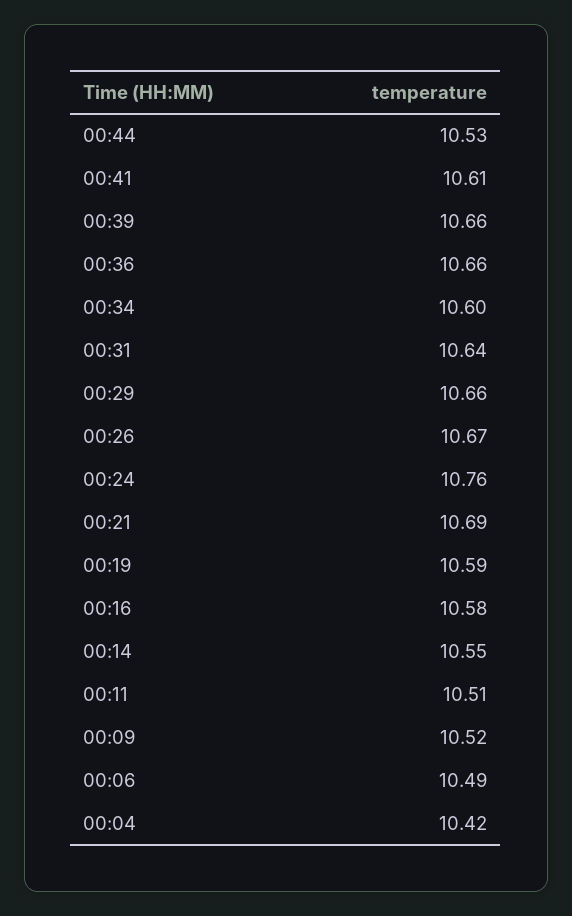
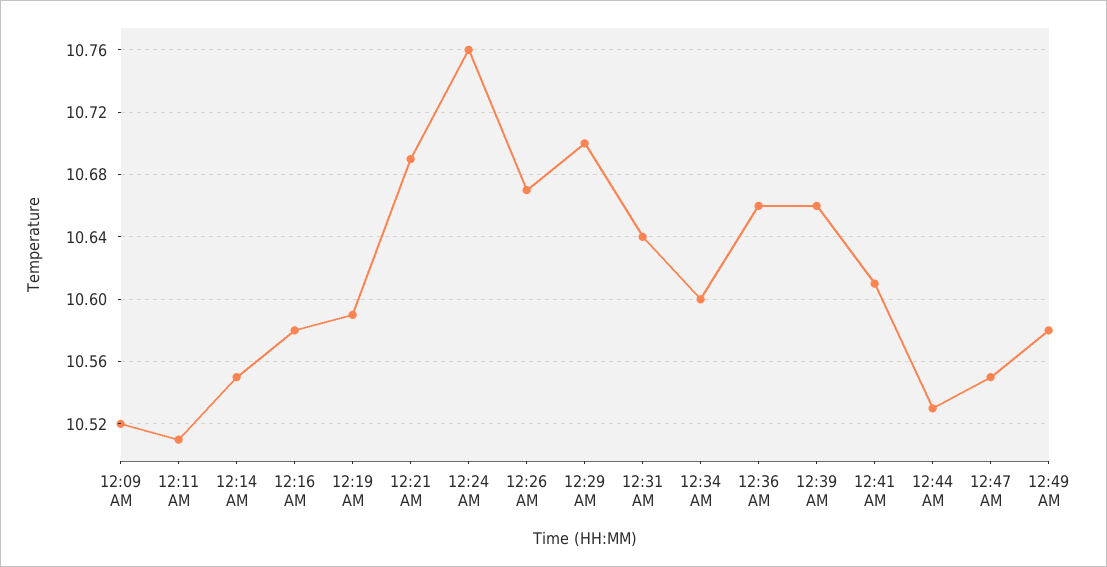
00:29: 10.66 -> 10.7
00:06: 10.49 -> none
00:04: 10.42 -> none
12:47 AM: none -> 10.55
12:49 AM: none -> 10.58

